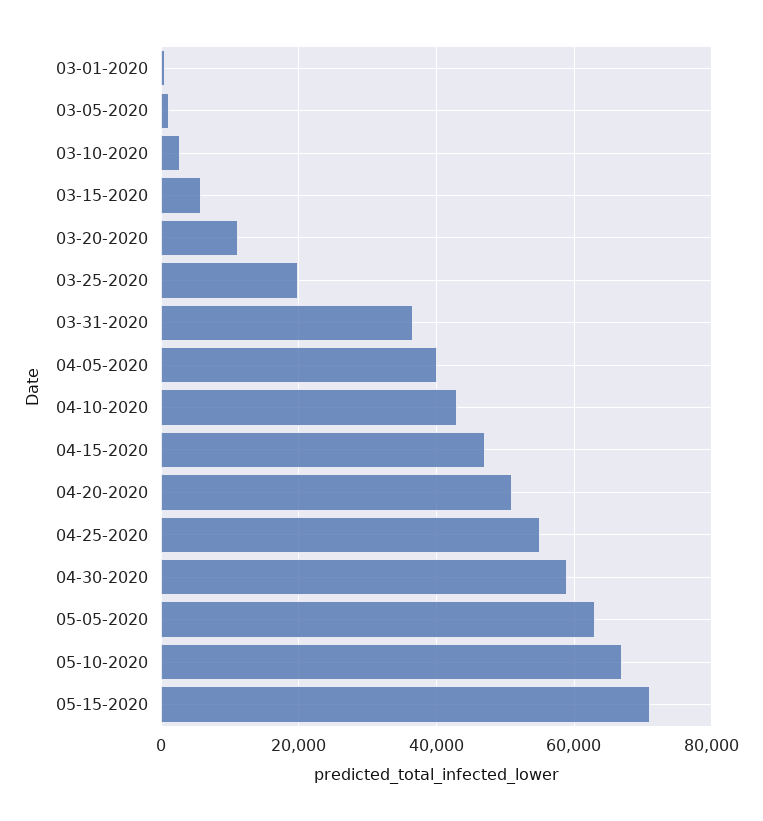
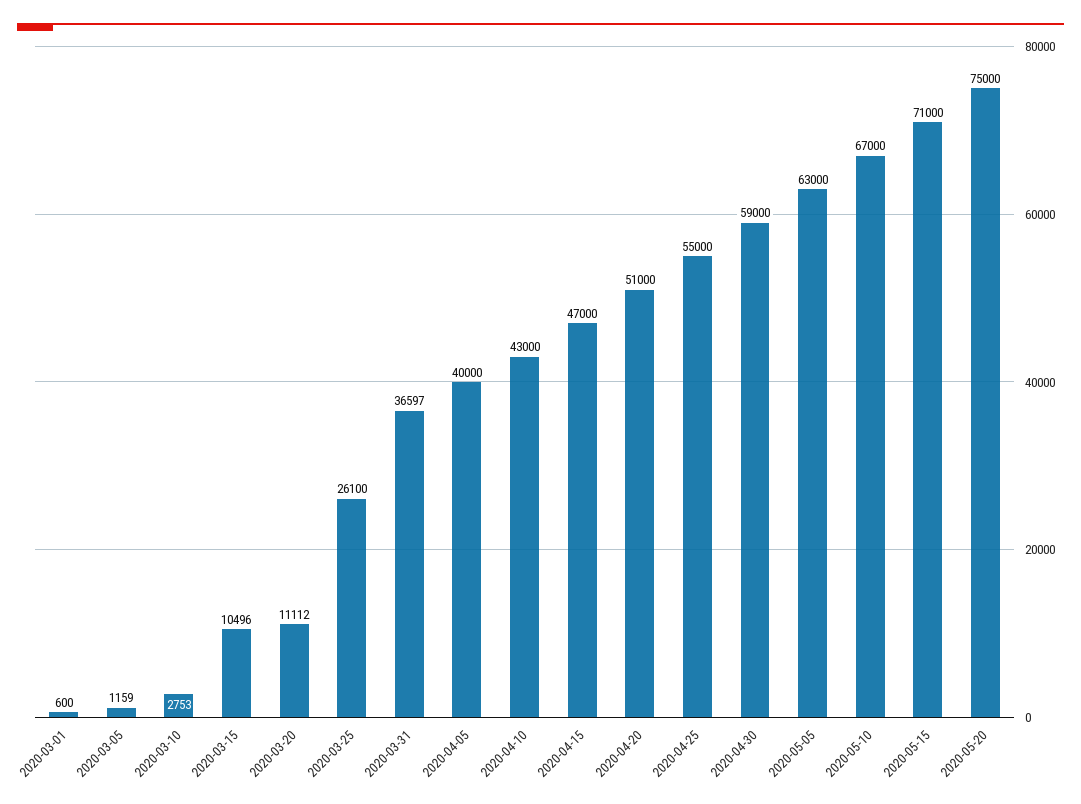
03-15-2020: 6000 -> 10496
03-25-2020: 20000 -> 26100
2020-05-20: none -> 75000

